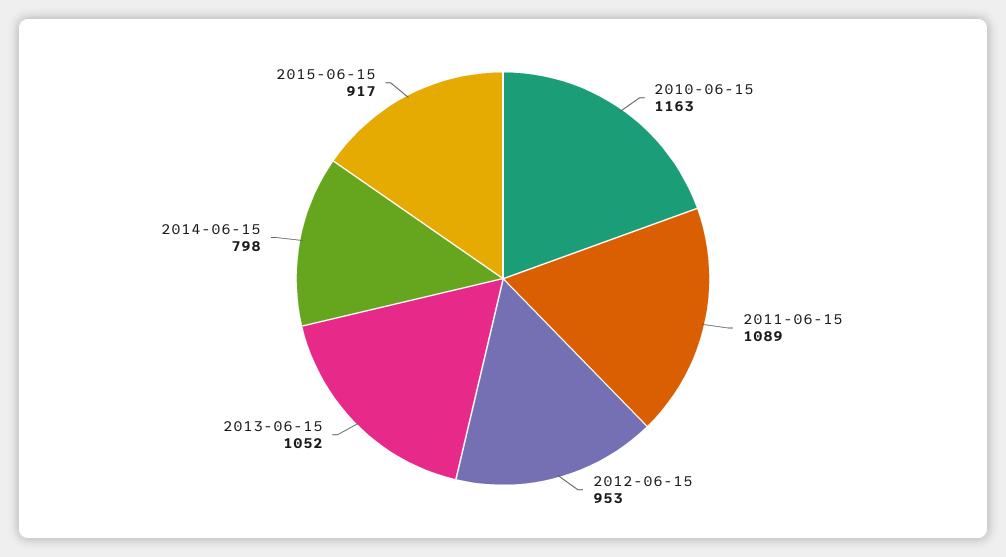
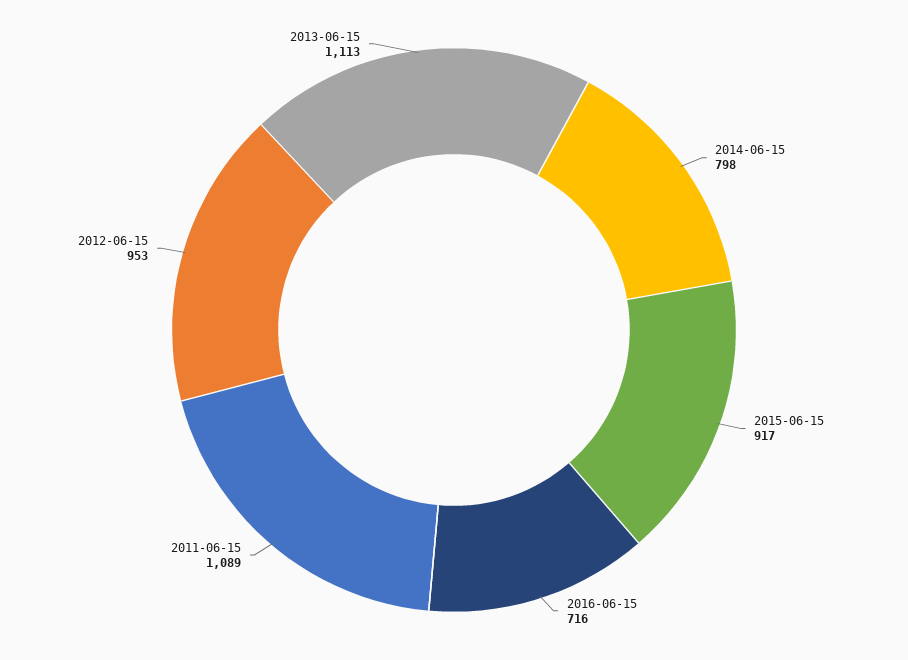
2010-06-15: 1163 -> none
2013-06-15: 1052 -> 1113
2016-06-15: none -> 716

